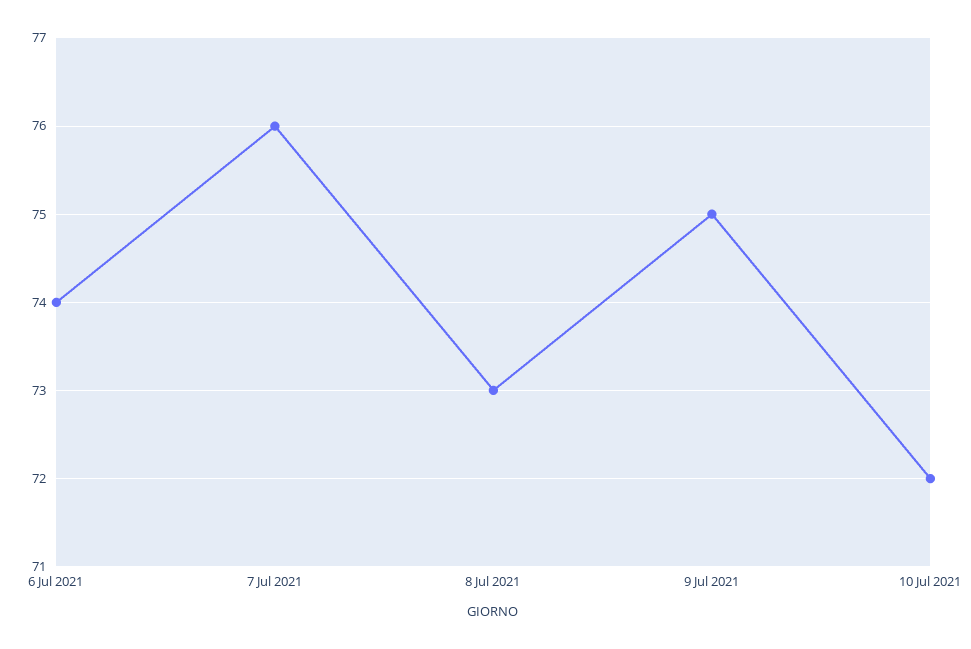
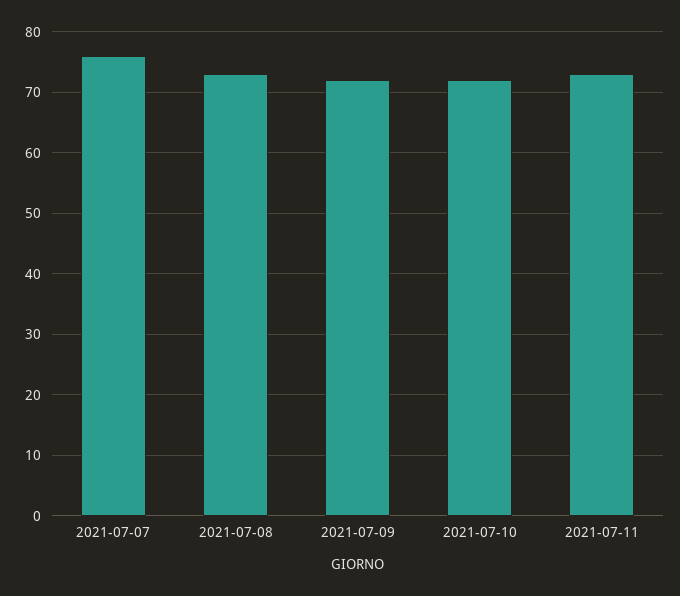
6 Jul 2021: 74 -> none
9 Jul 2021: 75 -> 72
2021-07-11: none -> 73

